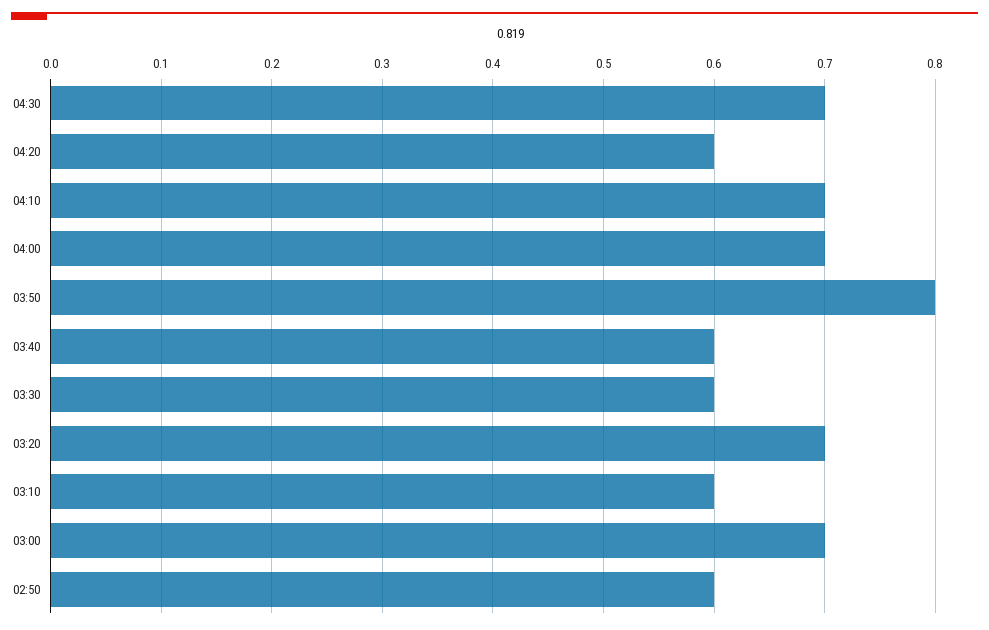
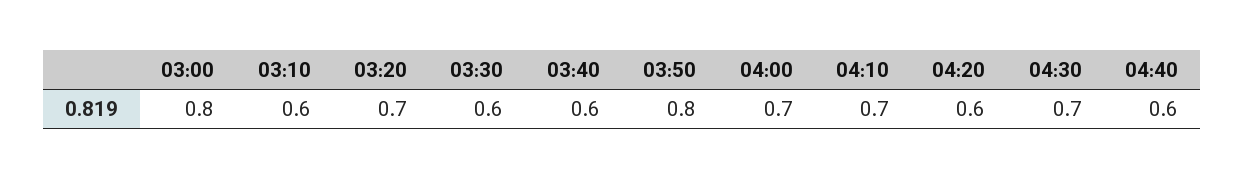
03:00: 0.7 -> 0.8
02:50: 0.6 -> none
04:40: none -> 0.6

